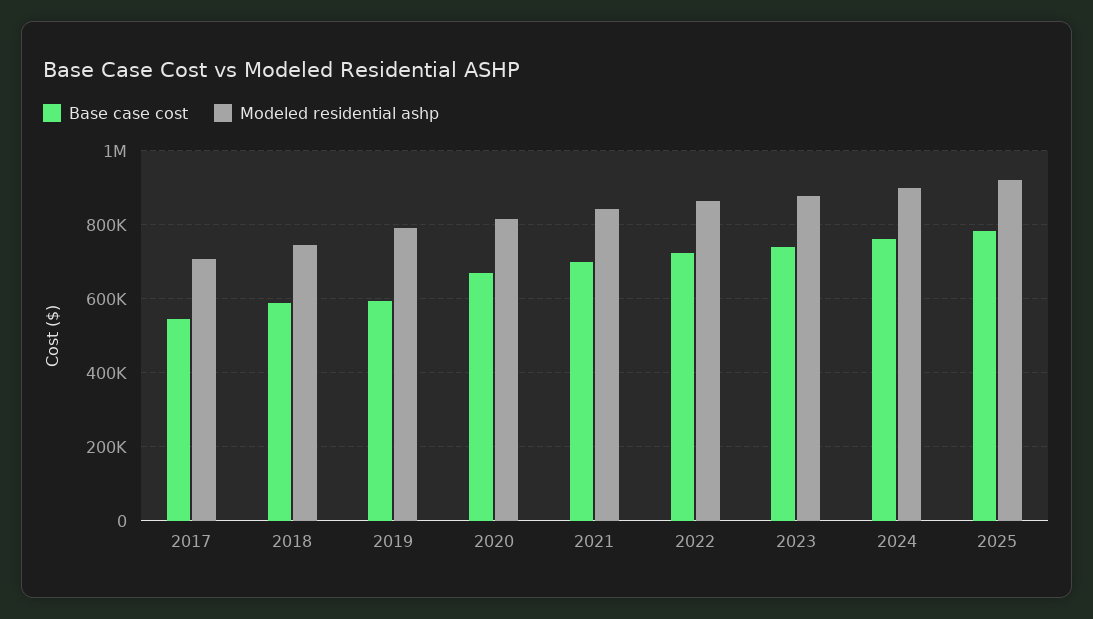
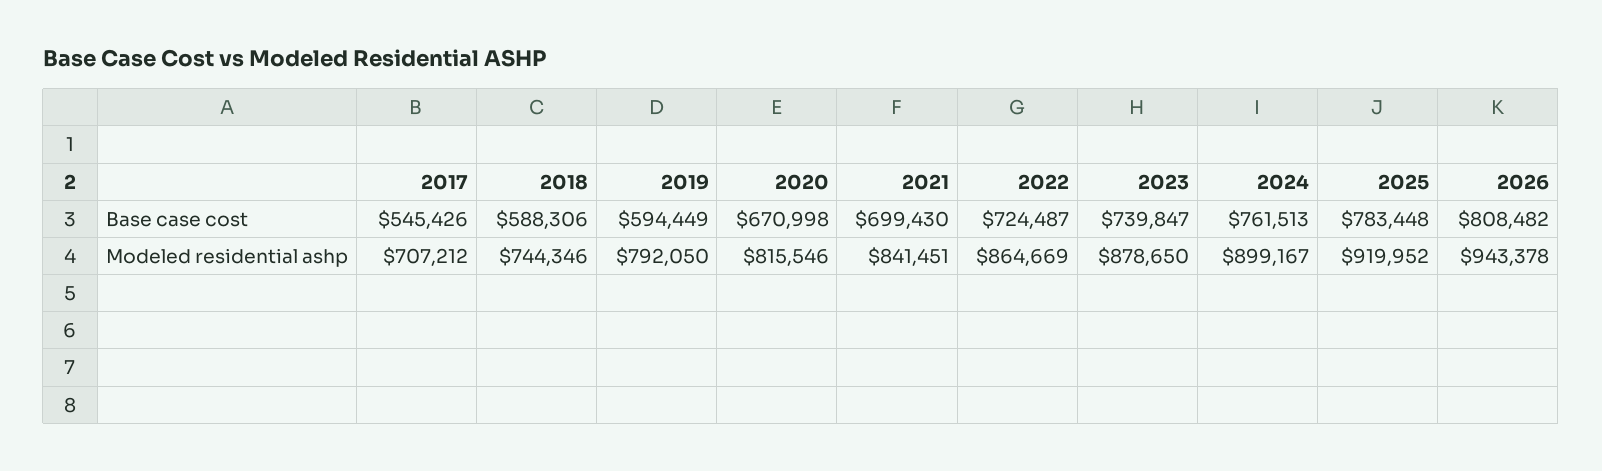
Base case cost, 2026: none -> 808482
Modeled residential ashp, 2026: none -> 943378

